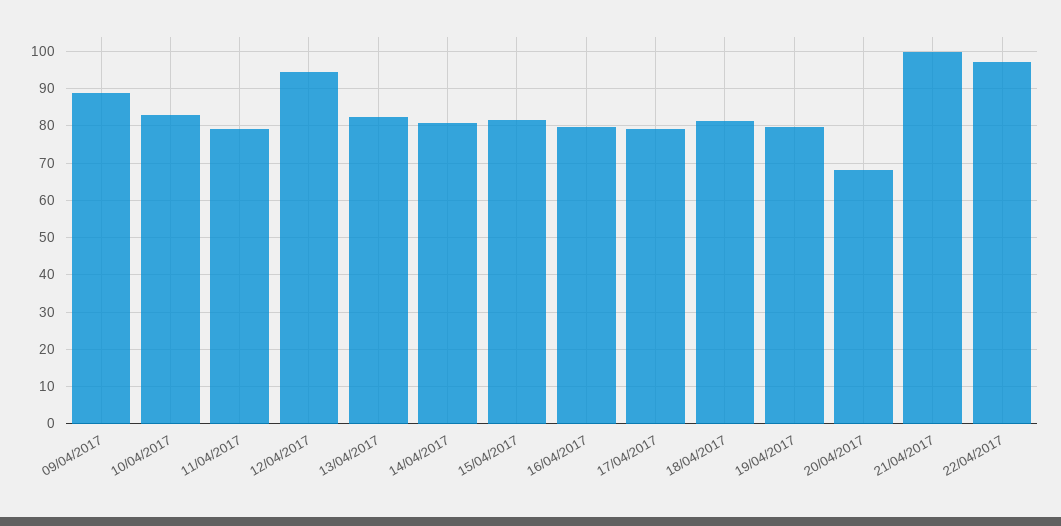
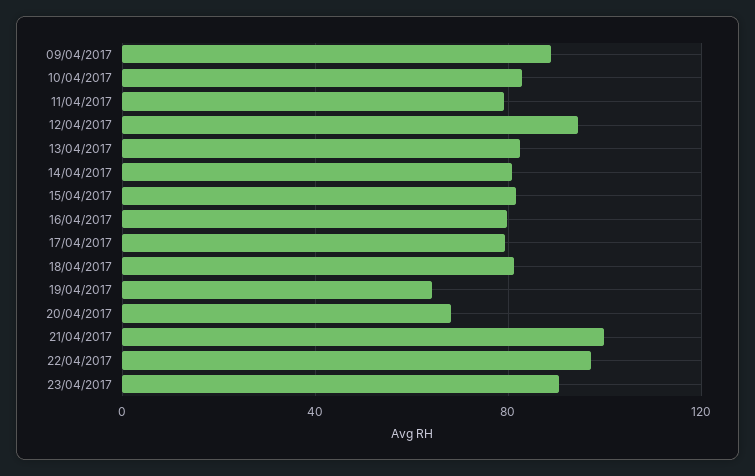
19/04/2017: 80 -> 65
23/04/2017: none -> 90

